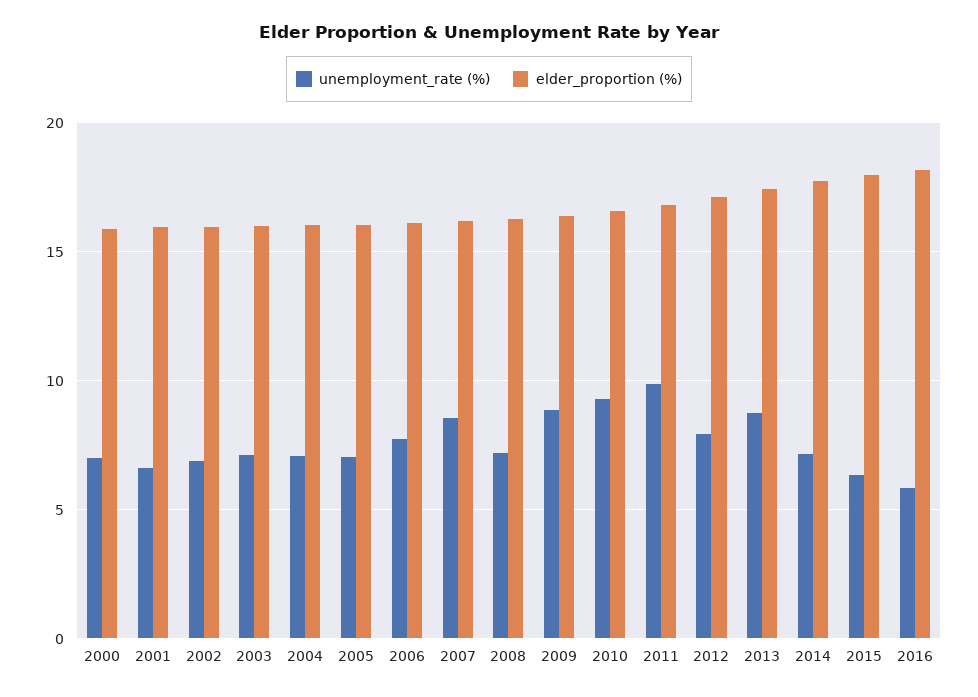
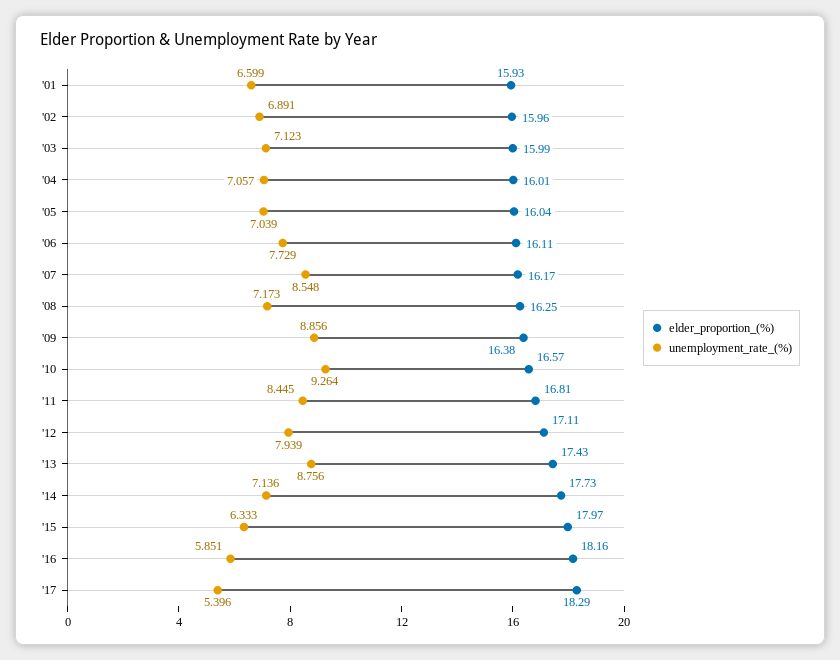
unemployment_rate (%), 2000: 7 -> none
elder_proportion (%), 2000: 16 -> none
unemployment_rate (%), 2011: 10 -> 8.445
elder_proportion (%), '17: none -> 18.29
unemployment_rate (%), '17: none -> 5.396

